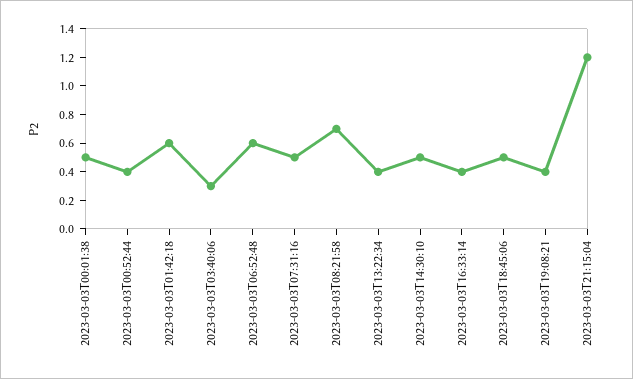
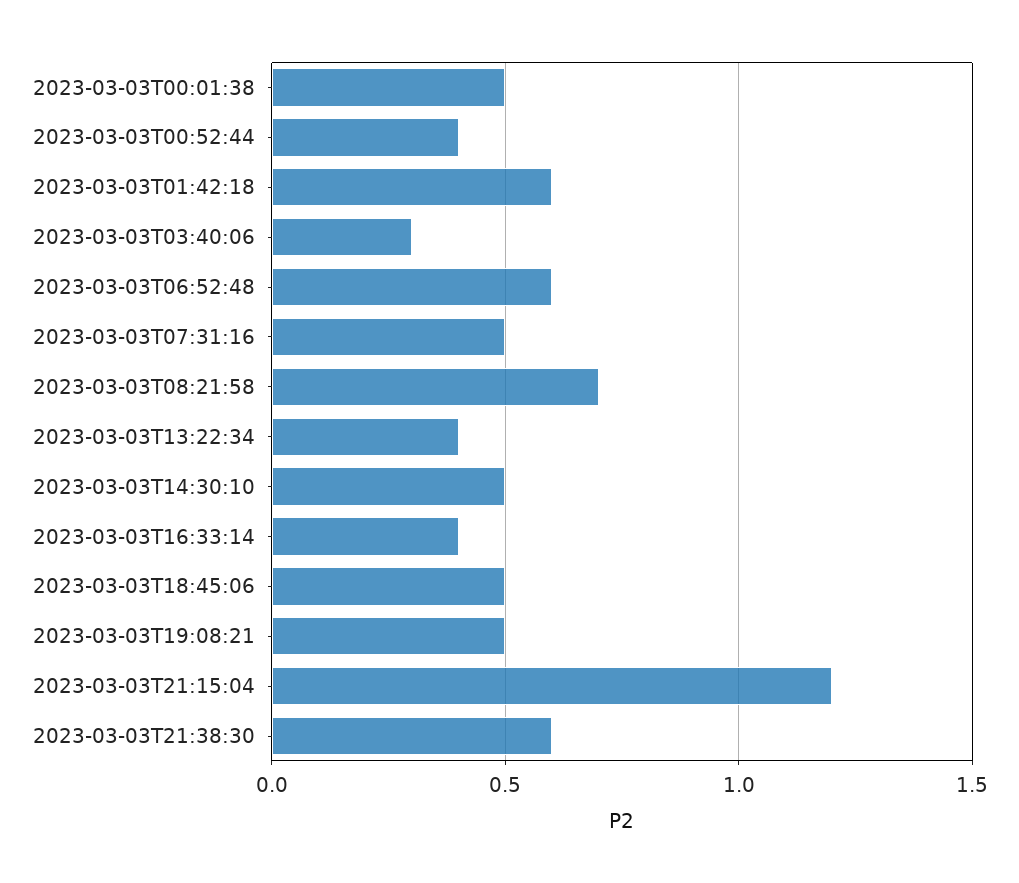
2023-03-03T19:08:21: 0.4 -> 0.5
2023-03-03T21:38:30: none -> 0.6

